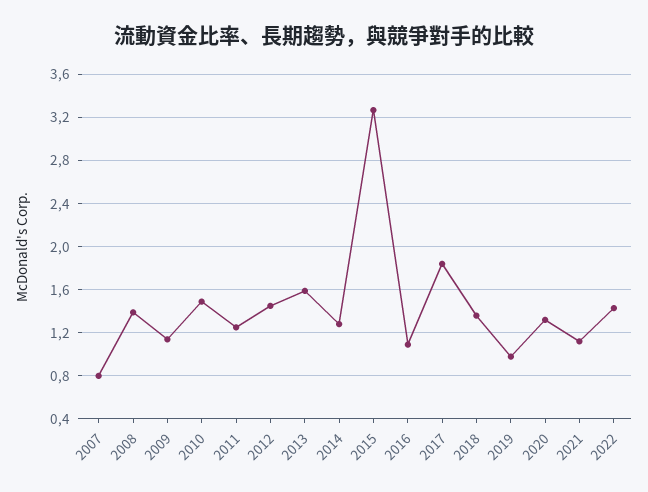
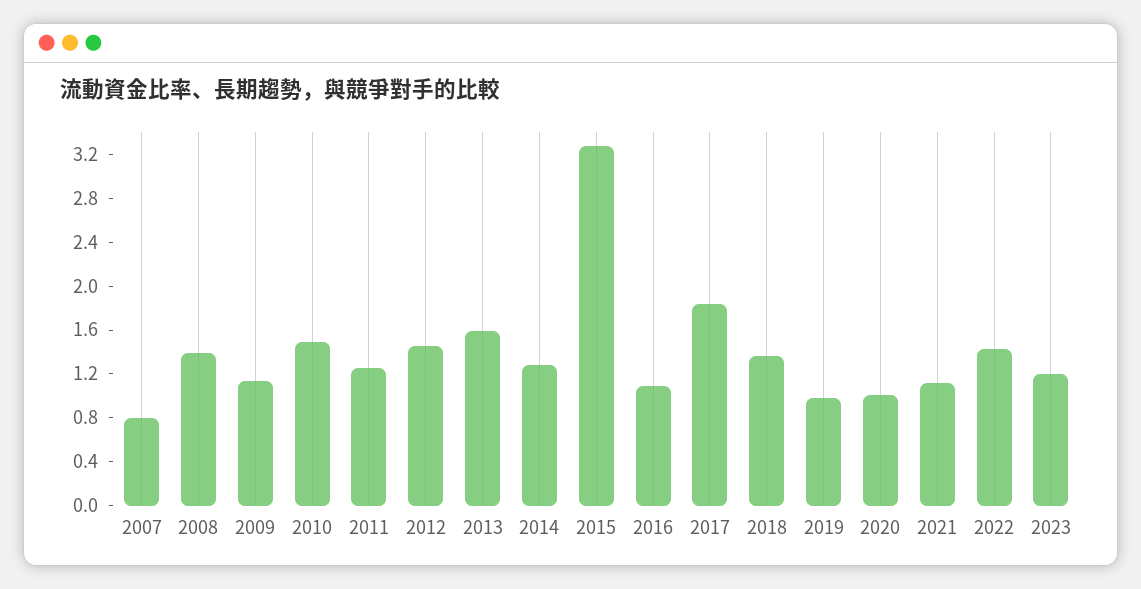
2020: 1.3 -> 1
2023: none -> 1.2

